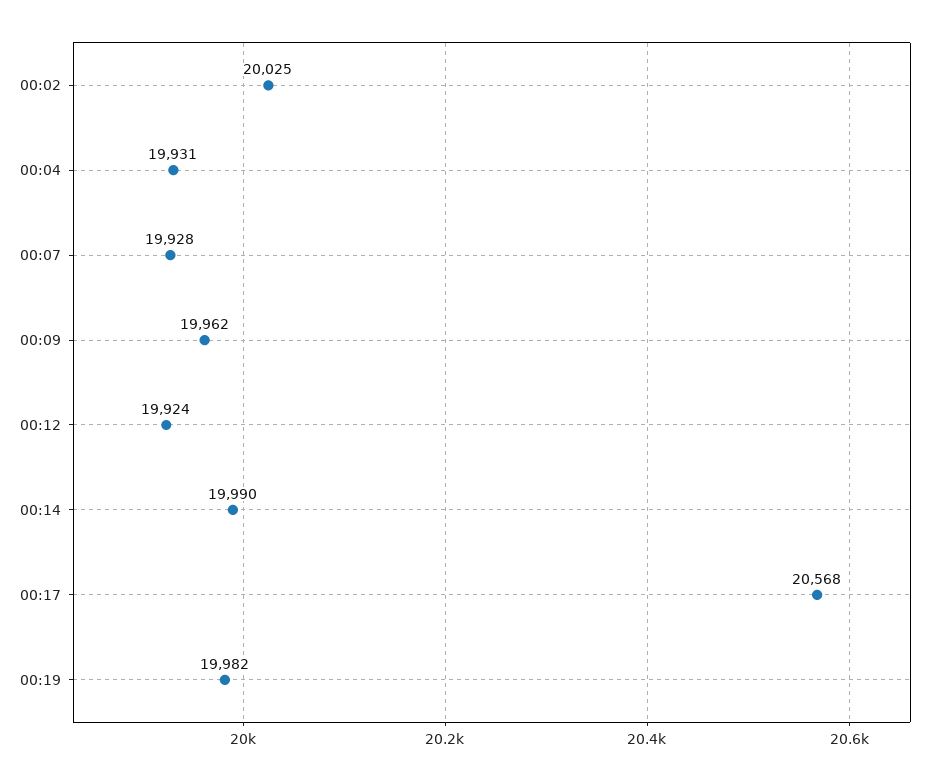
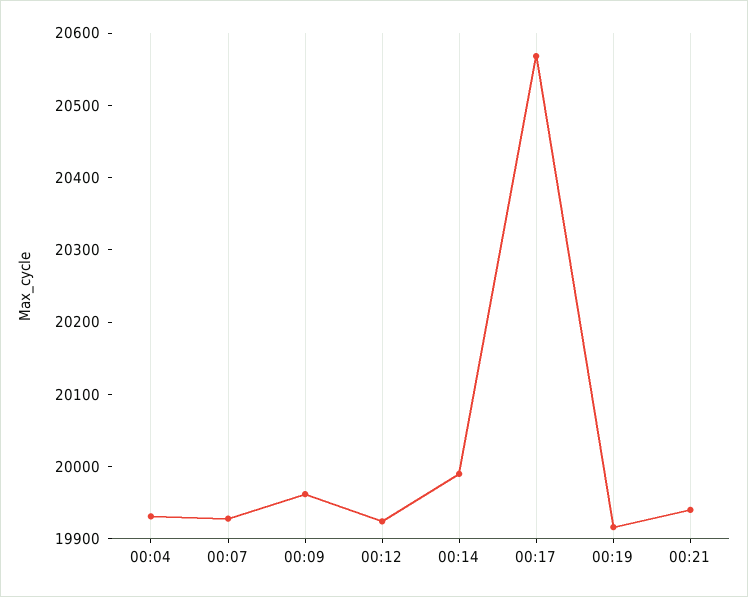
00:02: 20025 -> none
00:19: 19982 -> 19920
00:21: none -> 19940

